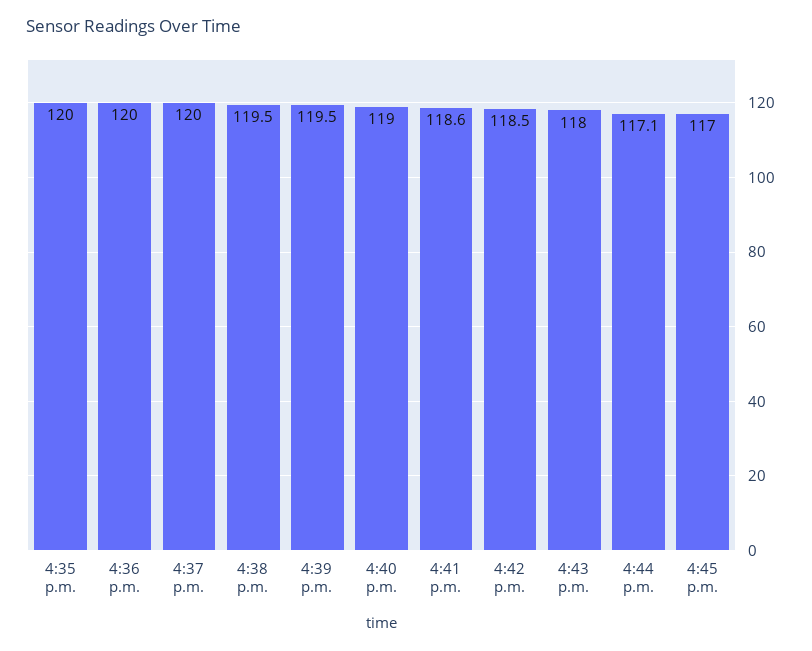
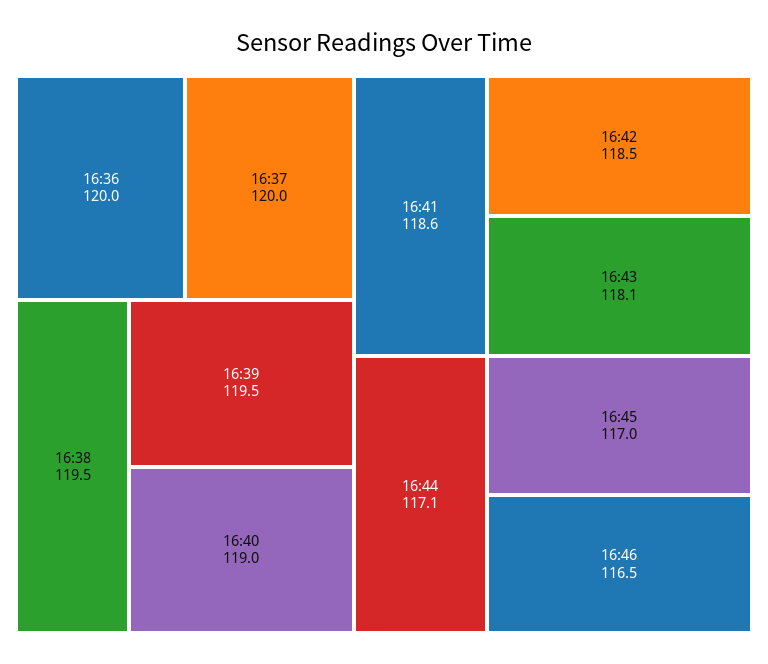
4:35 p.m.: 120 -> none
4:43 p.m.: 118 -> 118.1
16:46: none -> 116.5

